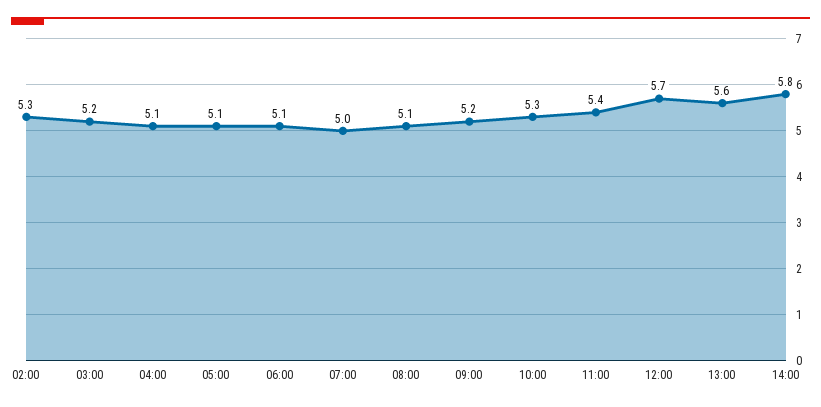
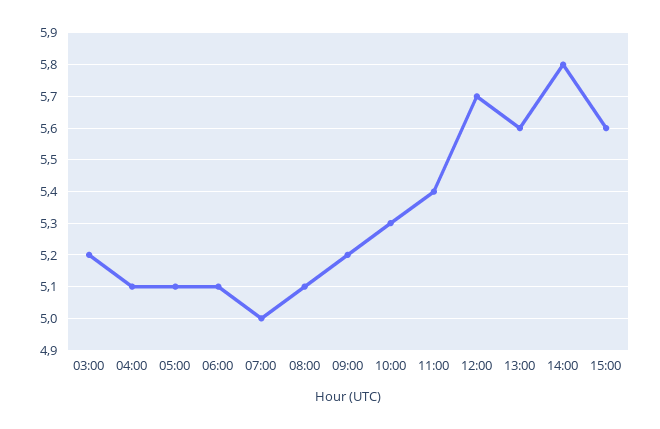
02:00: 5.3 -> none
15:00: none -> 5.6

